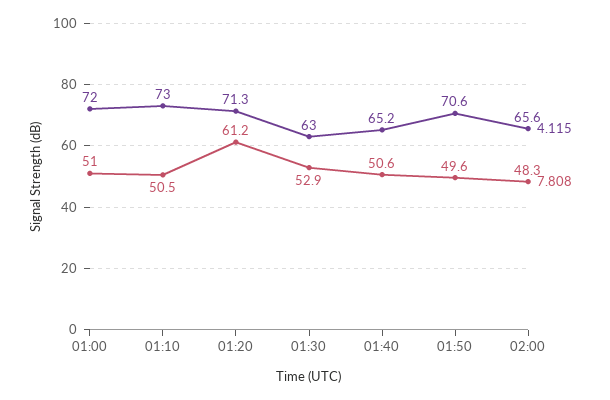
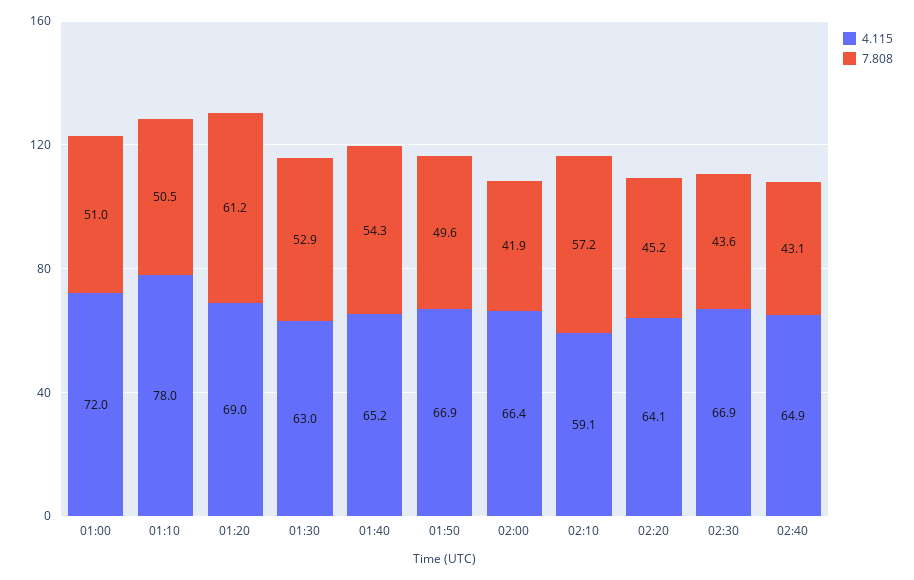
4.115, 01:10: 73 -> 78
4.115, 01:20: 71.3 -> 69
7.808, 01:40: 50.6 -> 54.3
4.115, 01:50: 70.6 -> 66.9
4.115, 02:00: 65.6 -> 66.4
7.808, 02:00: 48.3 -> 41.9
4.115, 02:10: none -> 59.1
7.808, 02:10: none -> 57.2
4.115, 02:20: none -> 64.1
7.808, 02:20: none -> 45.2
4.115, 02:30: none -> 66.9
7.808, 02:30: none -> 43.6
4.115, 02:40: none -> 64.9
7.808, 02:40: none -> 43.1

